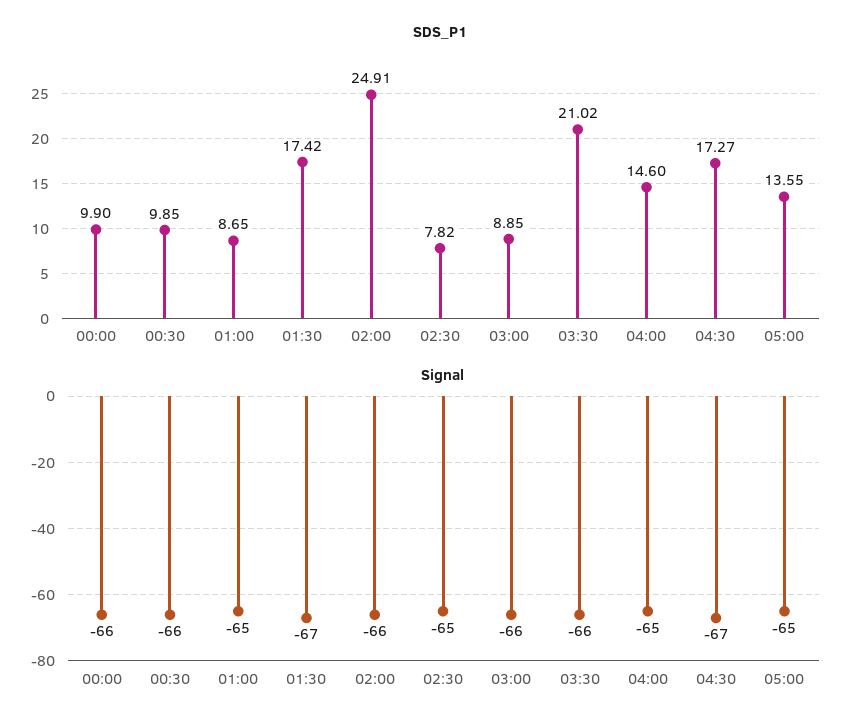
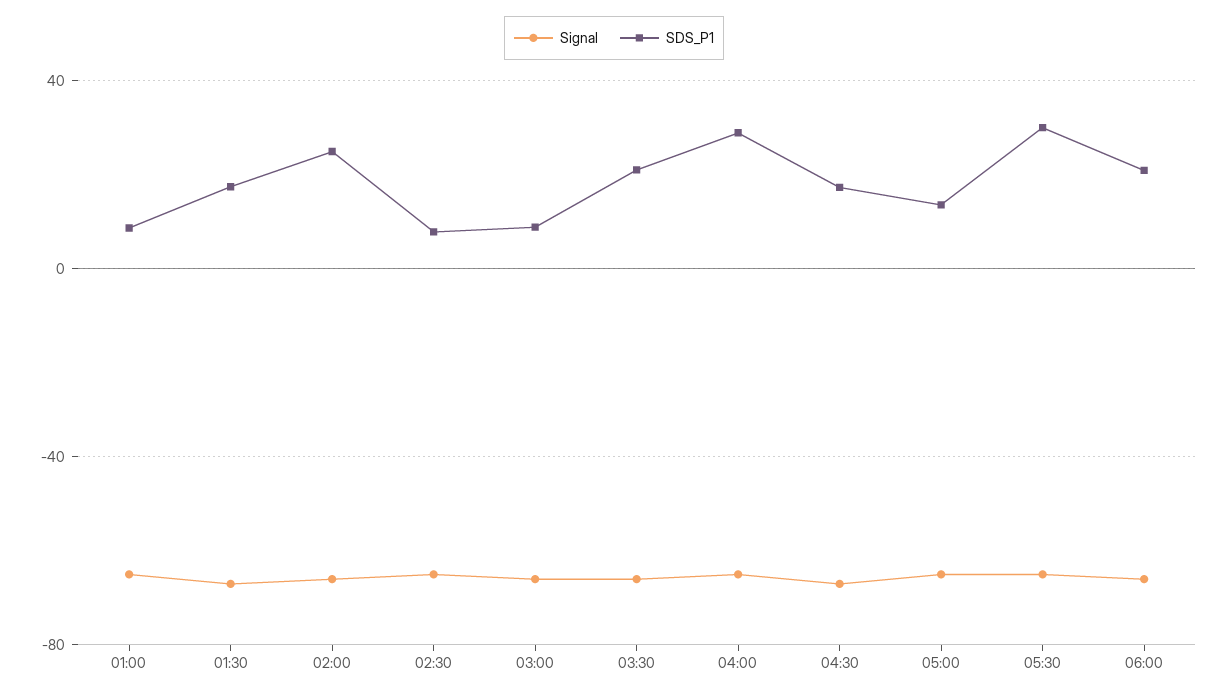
SDS_P1, 00:00: 9.9 -> none
SDS_P1, 00:30: 9.85 -> none
SDS_P1, 04:00: 14.6 -> 30
Signal, 00:00: -66 -> none
Signal, 00:30: -66 -> none
Signal, 05:30: none -> -65
SDS_P1, 05:30: none -> 30
Signal, 06:00: none -> -65
SDS_P1, 06:00: none -> 20

